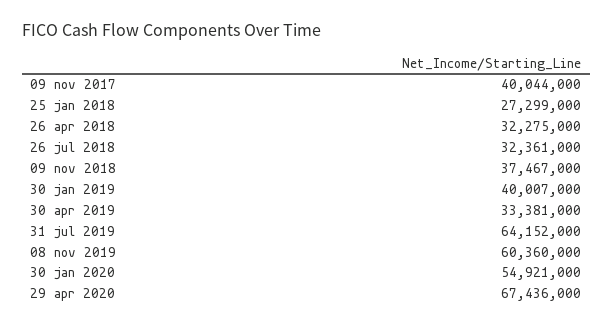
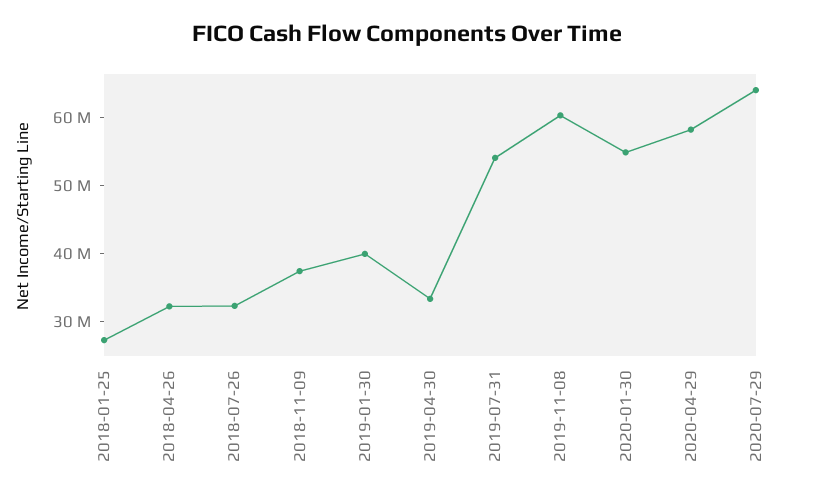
09 nov 2017: 40044000 -> none
31 jul 2019: 64152000 -> 54000000
29 apr 2020: 67436000 -> 58000000
2020-07-29: none -> 64000000

